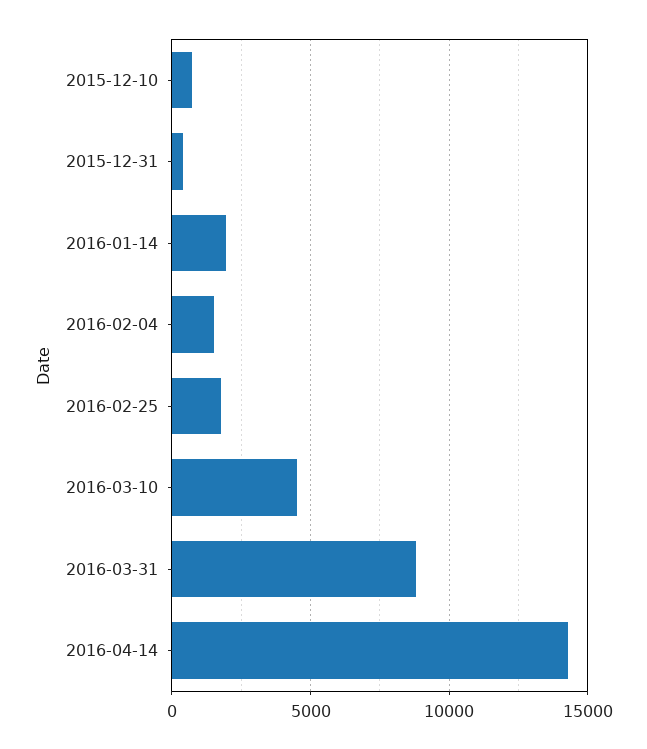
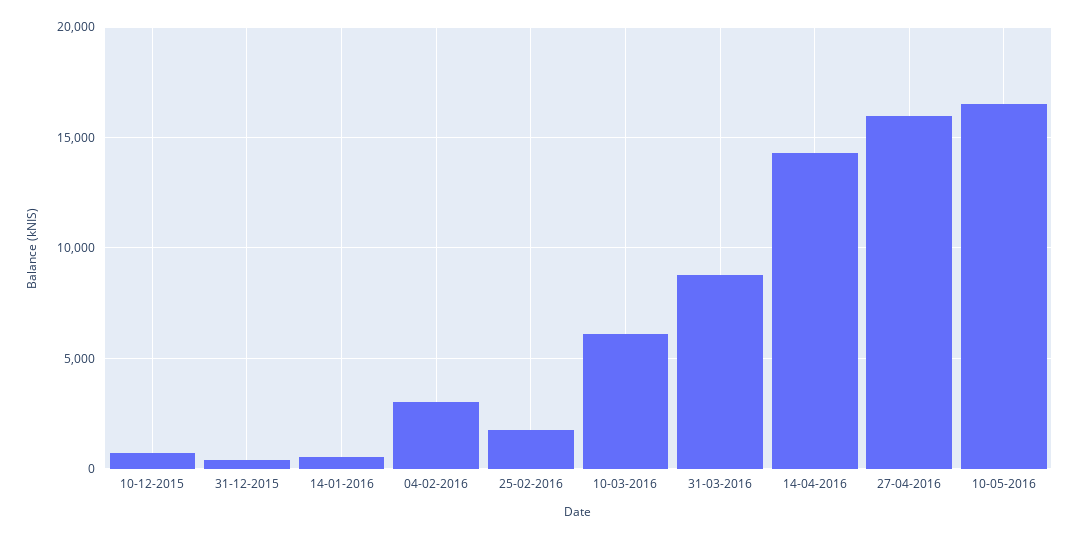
2016-01-14: 2000 -> 500
2016-02-04: 1500 -> 3000
2016-03-10: 4500 -> 6000
27-04-2016: none -> 16000
10-05-2016: none -> 16500

